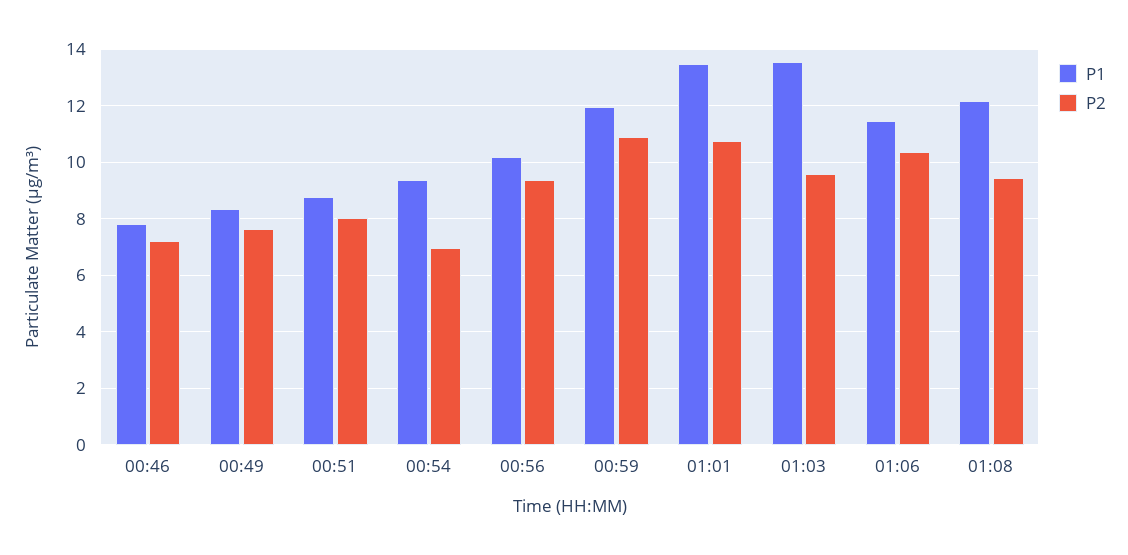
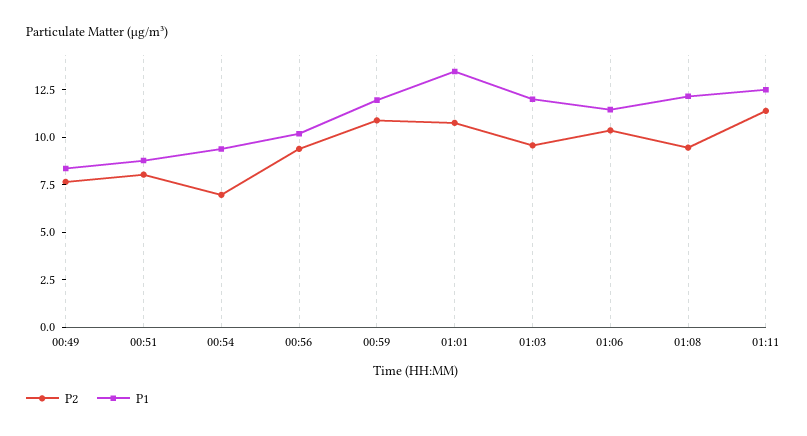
P1, 00:46: 7.75 -> none
P2, 00:46: 7.25 -> none
P1, 01:03: 13.5 -> 12
P2, 01:11: none -> 11.5
P1, 01:11: none -> 12.5

